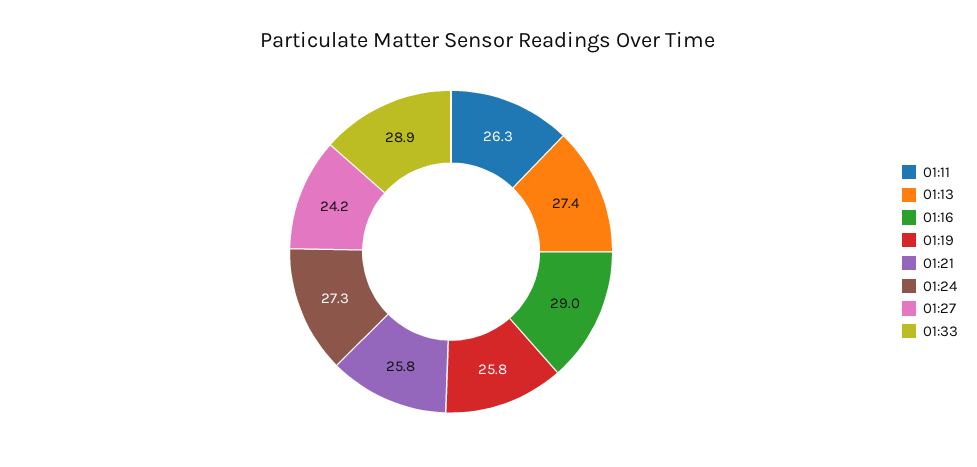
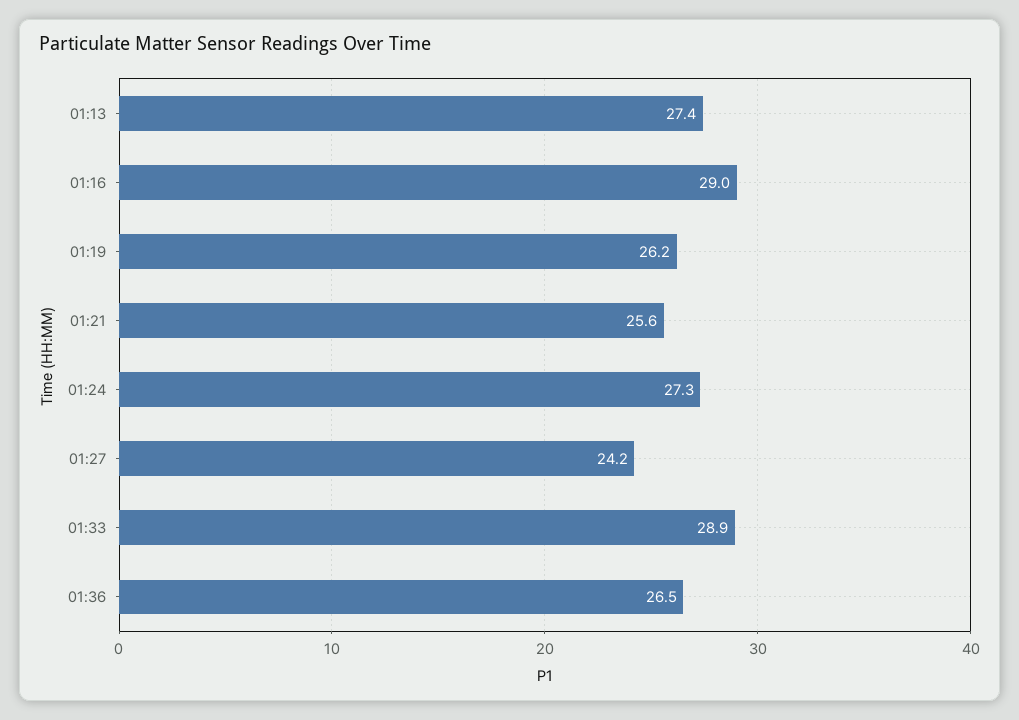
01:11: 26.3 -> none
01:19: 25.8 -> 26.2
01:21: 25.8 -> 25.6
01:36: none -> 26.5

